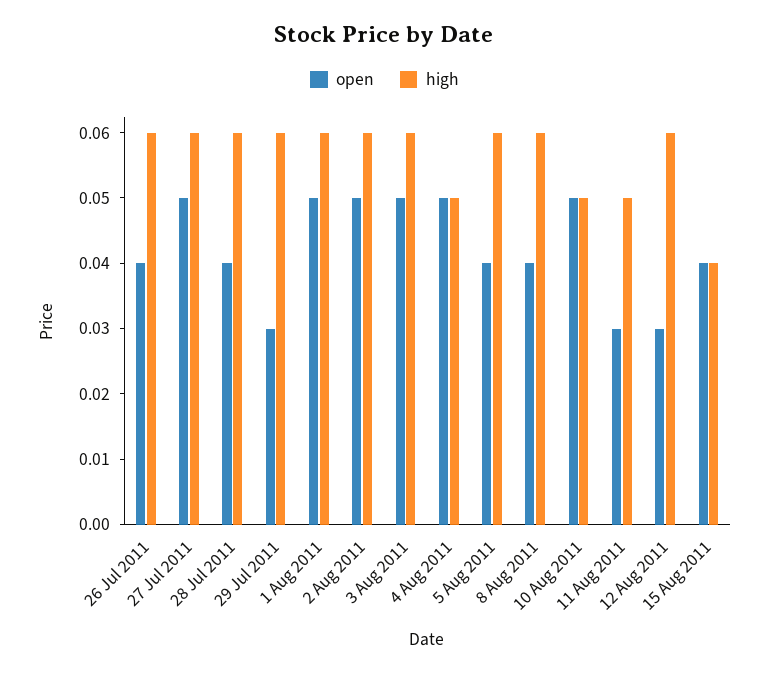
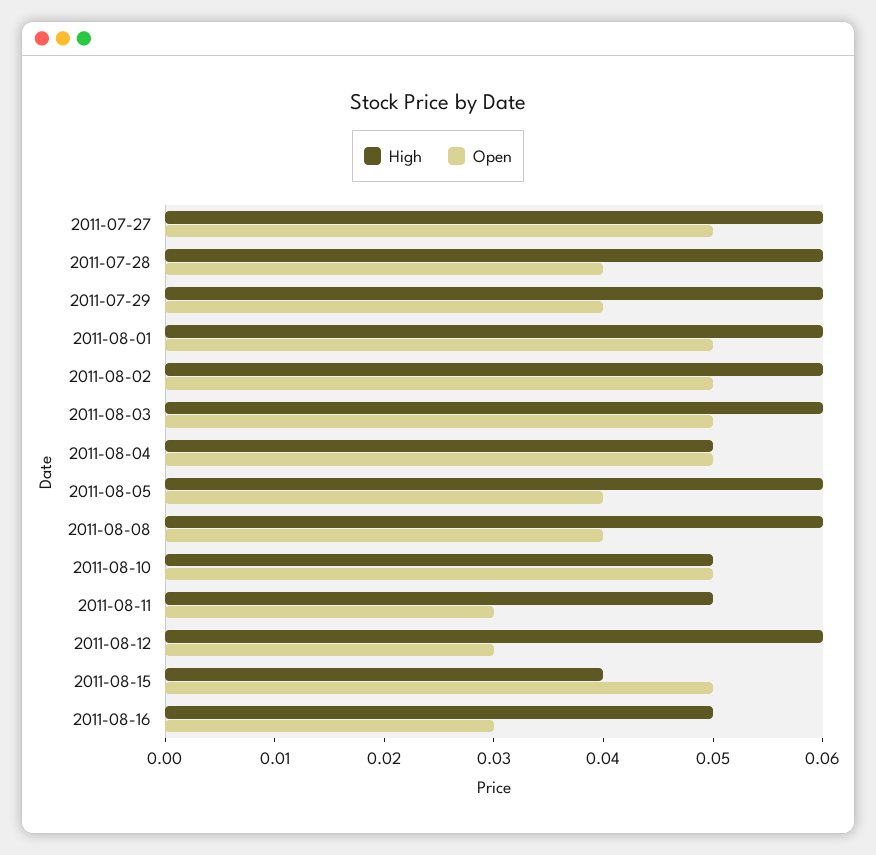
open, 26 Jul 2011: 0.04 -> none
high, 26 Jul 2011: 0.06 -> none
open, 29 Jul 2011: 0.03 -> 0.04
open, 15 Aug 2011: 0.04 -> 0.05
high, 2011-08-16: none -> 0.05
open, 2011-08-16: none -> 0.03

